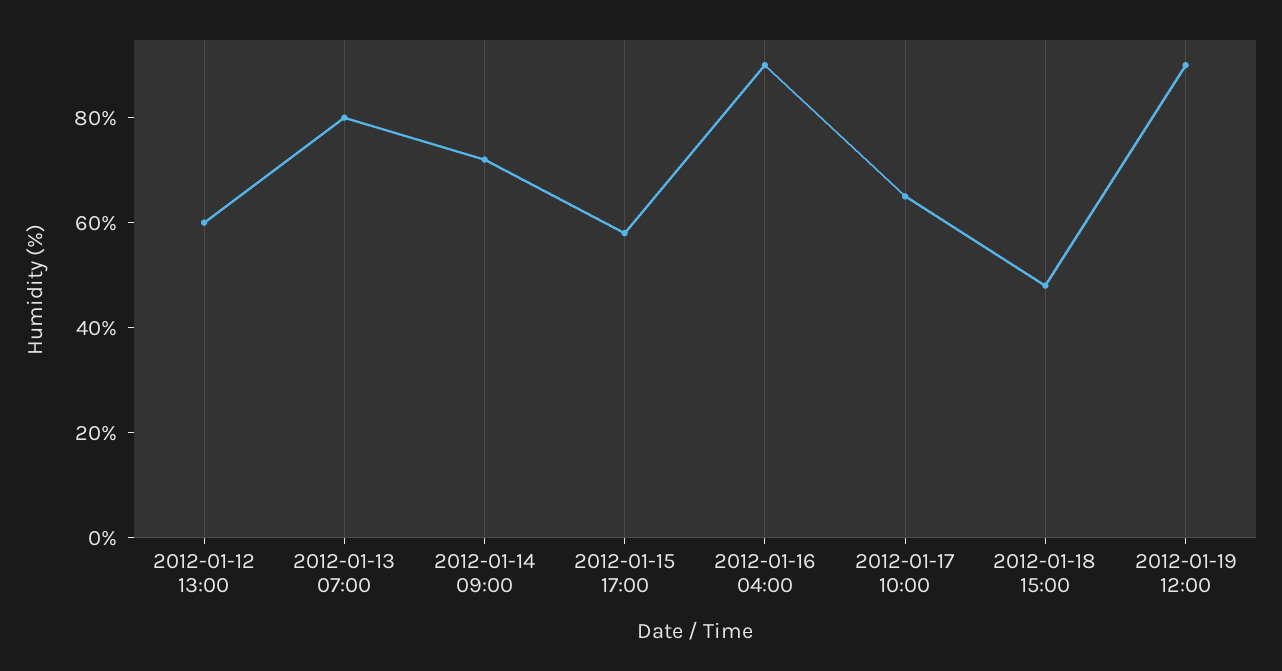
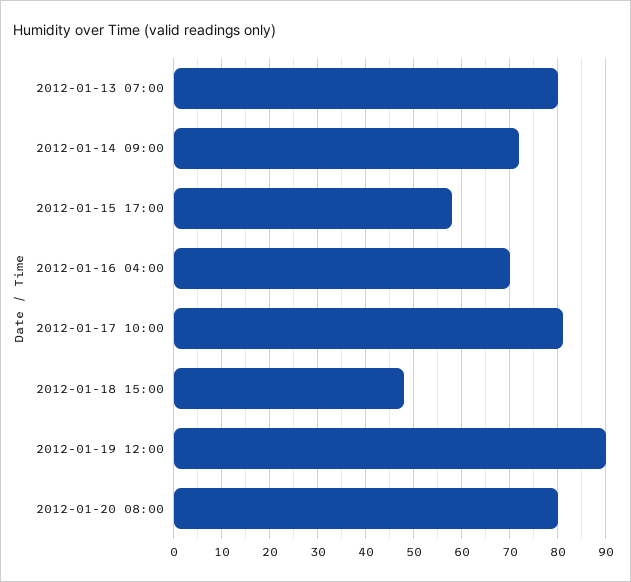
2012-01-12 13:00: 60 -> none
2012-01-16 04:00: 90 -> 70
2012-01-17 10:00: 65 -> 80
2012-01-20 08:00: none -> 80

